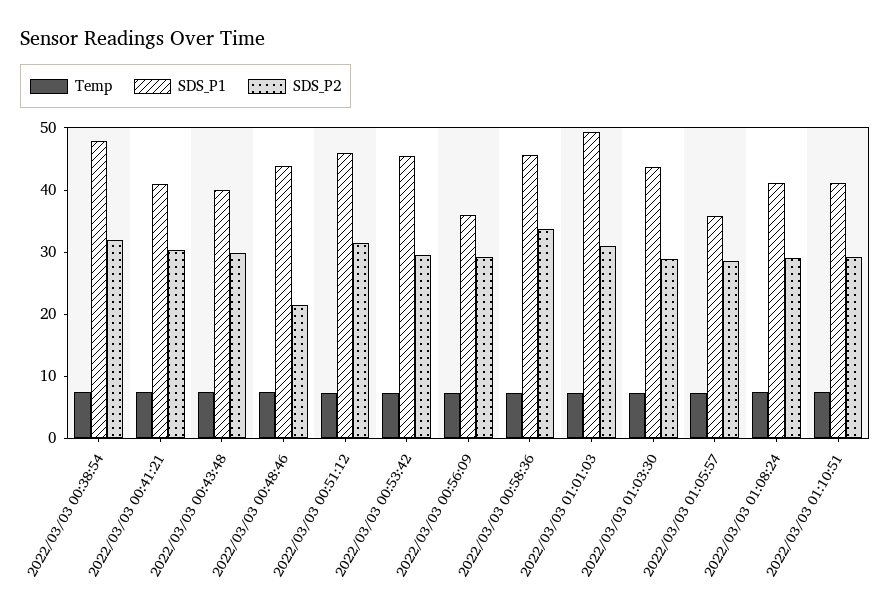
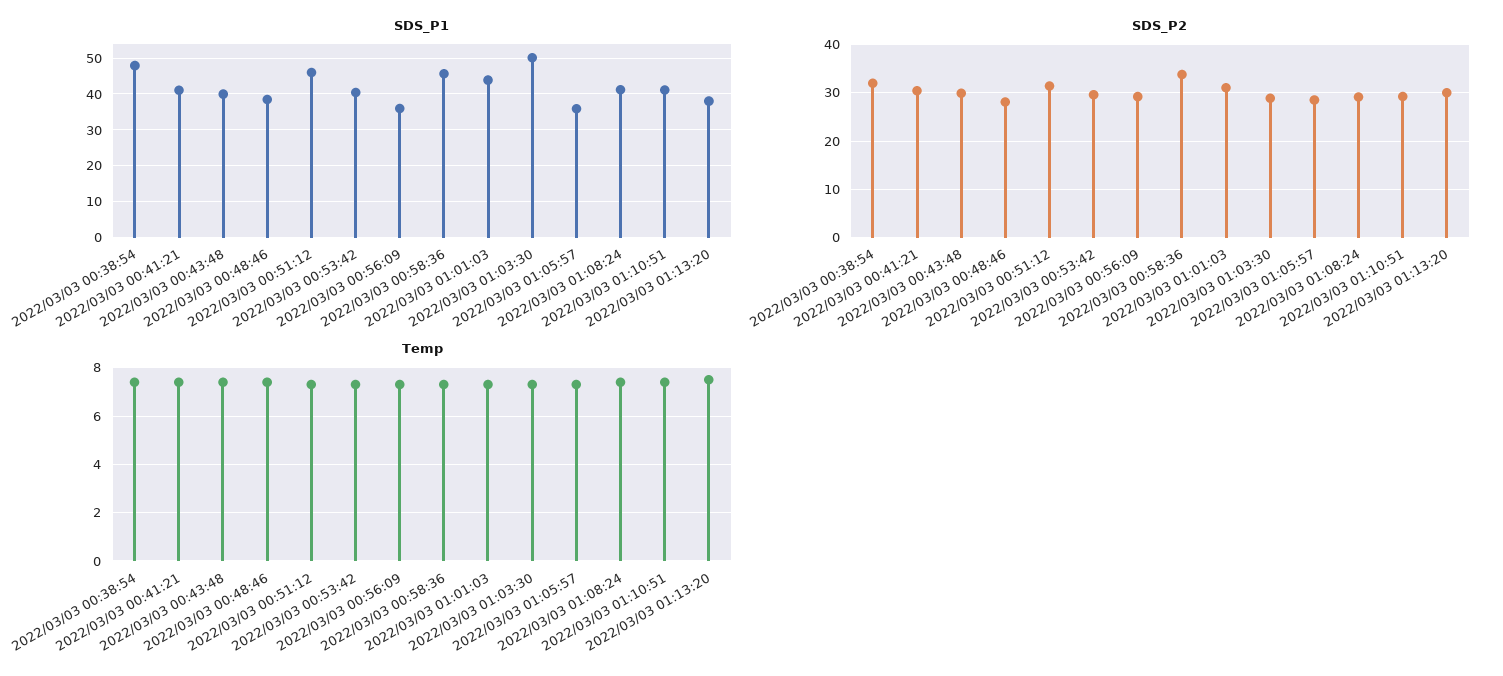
SDS_P1, 2022/03/03 00:48:46: 44 -> 38
SDS_P2, 2022/03/03 00:48:46: 22 -> 28
SDS_P1, 2022/03/03 00:53:42: 46 -> 40
SDS_P1, 2022/03/03 01:01:03: 50 -> 44
SDS_P1, 2022/03/03 01:03:30: 44 -> 50
SDS_P1, 2022/03/03 01:13:20: none -> 38
SDS_P2, 2022/03/03 01:13:20: none -> 30
Temp, 2022/03/03 01:13:20: none -> 7.5

